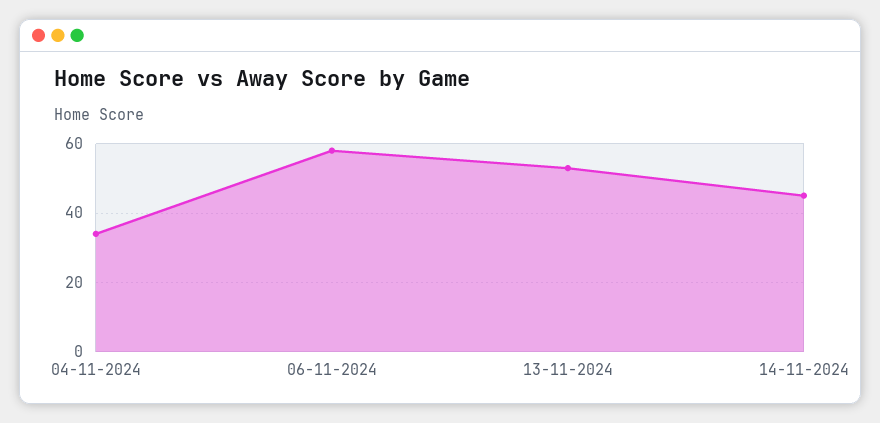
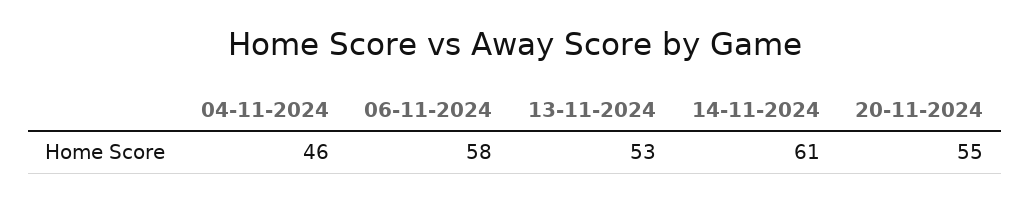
04-11-2024: 35 -> 46
14-11-2024: 45 -> 61
20-11-2024: none -> 55

